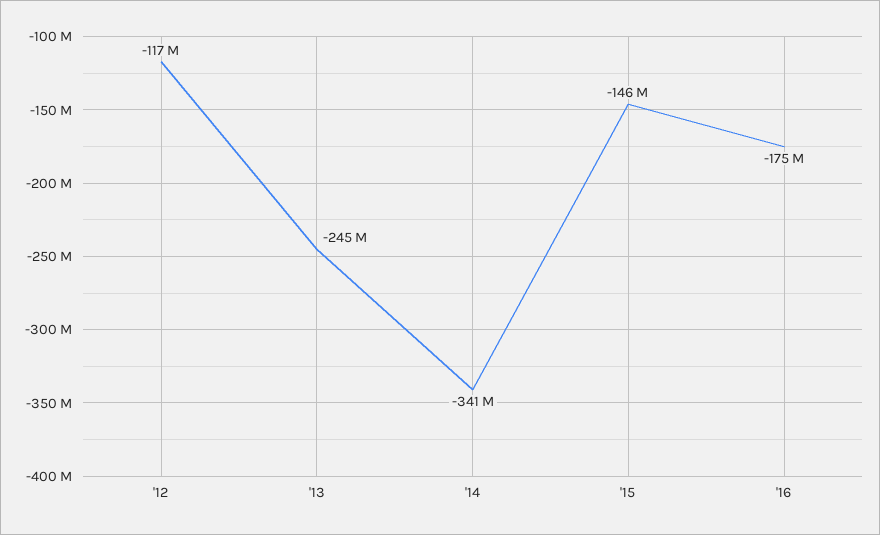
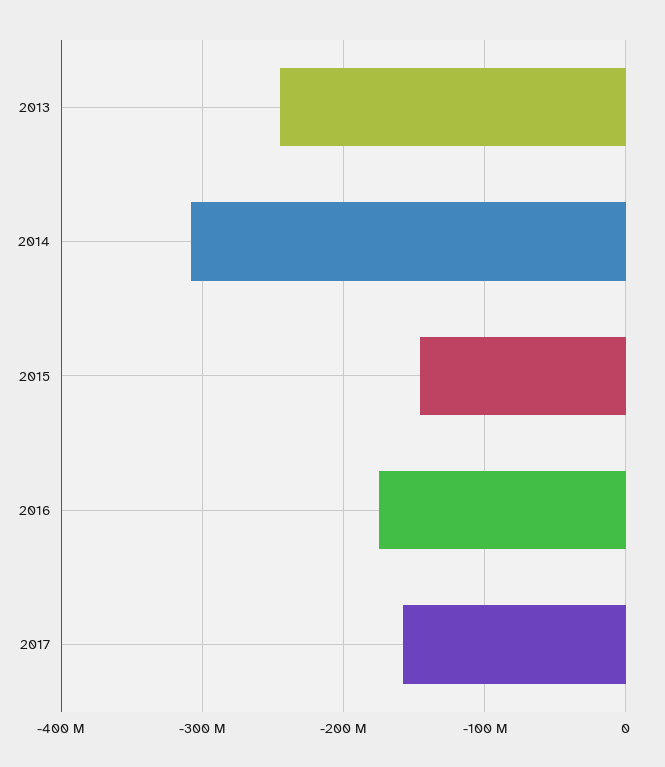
'12: -117000000 -> none
'14: -341000000 -> -310000000
2017: none -> -160000000

